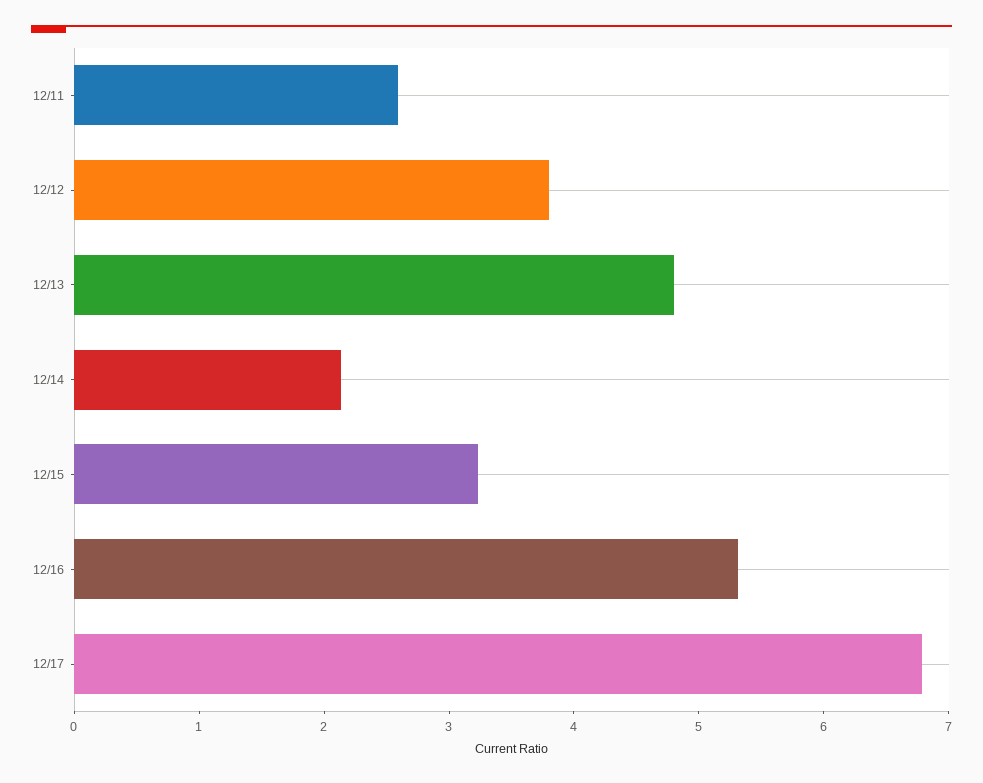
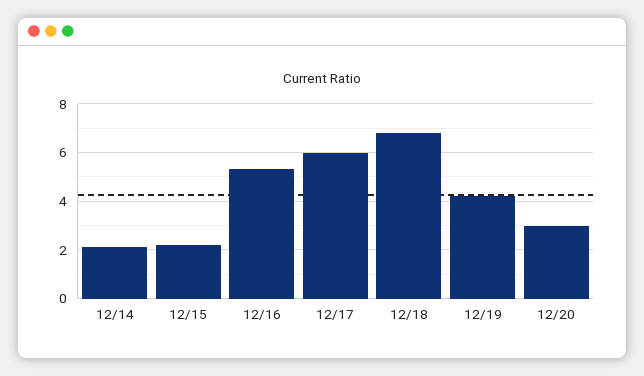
12/11: 2.6 -> none
12/12: 3.8 -> none
12/13: 4.8 -> none
12/15: 3.2 -> 2.25
12/17: 6.8 -> 6
12/18: none -> 6.75
12/19: none -> 4.25
12/20: none -> 3

